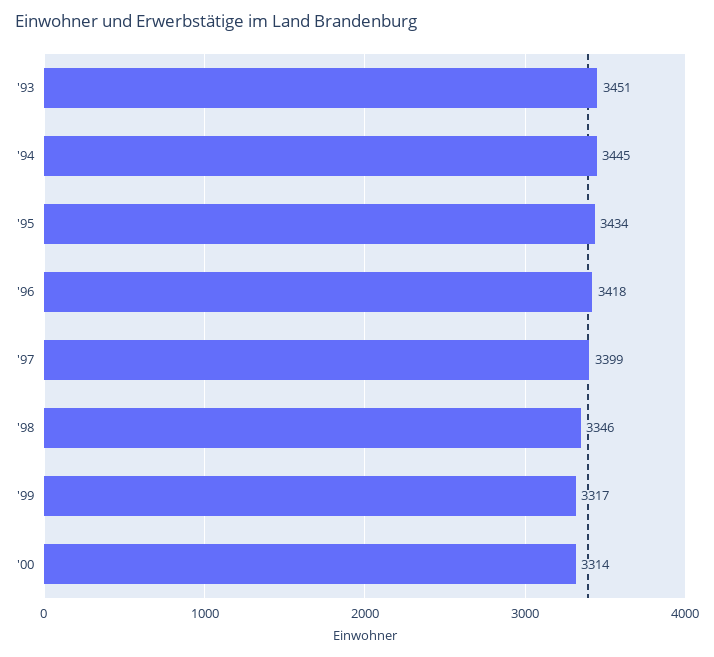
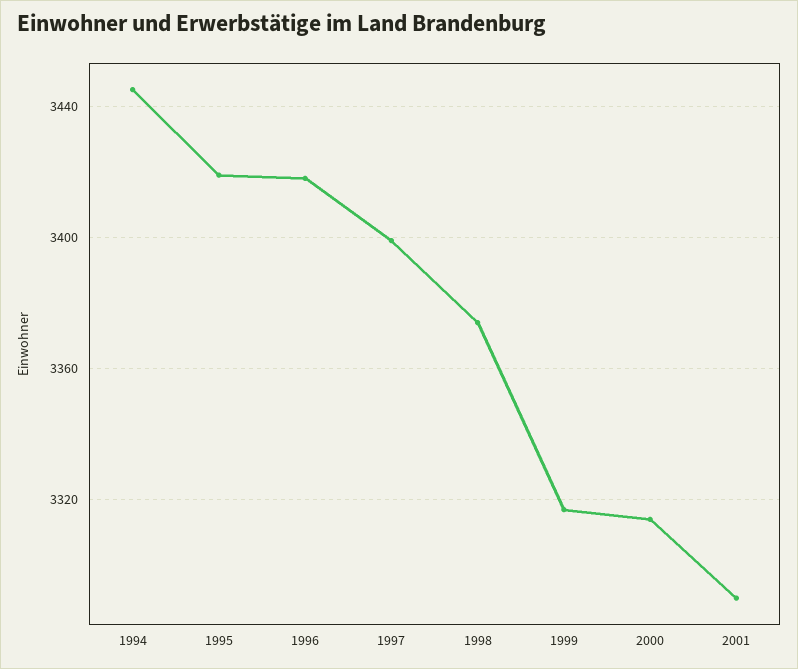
'93: 3451 -> none
'95: 3434 -> 3420
'98: 3346 -> 3375
2001: none -> 3290

